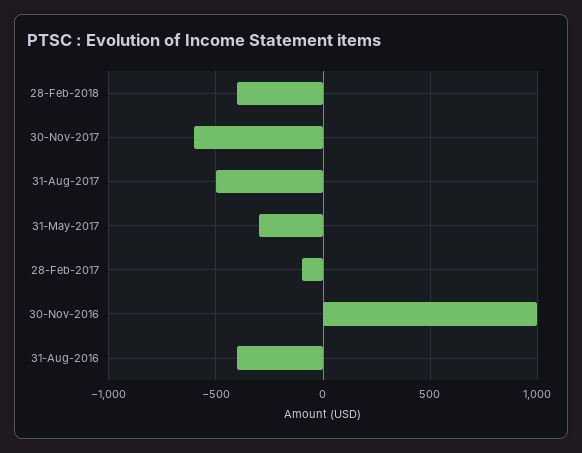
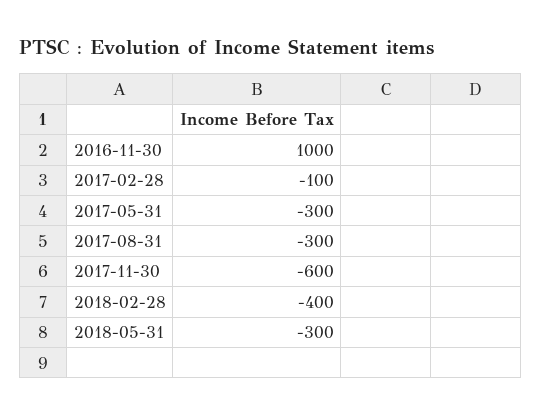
31-Aug-2017: -500 -> -300
31-Aug-2016: -400 -> none
2018-05-31: none -> -300

